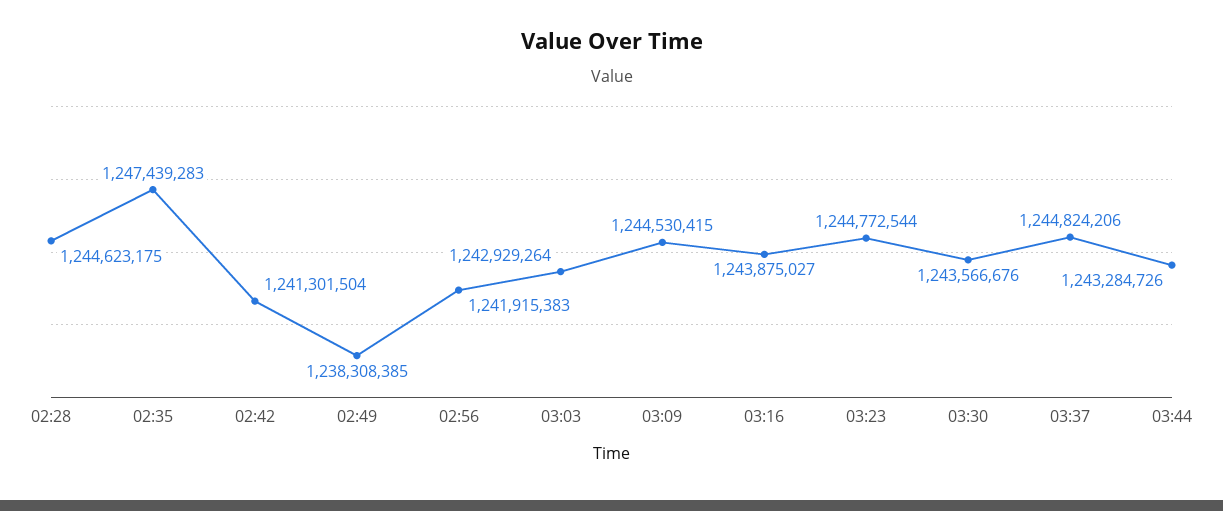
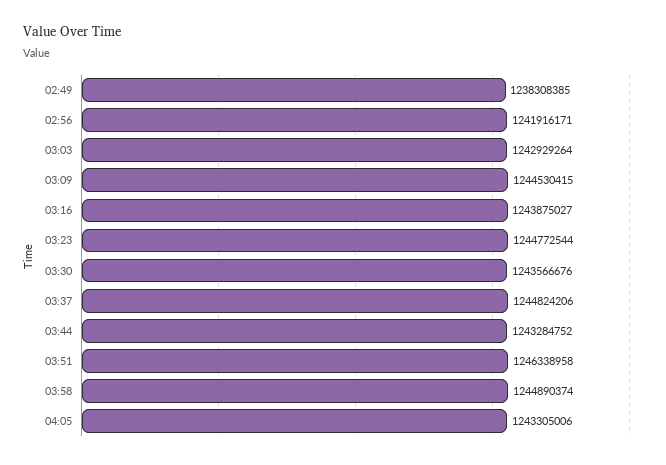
02:28: 1244623175 -> none
02:35: 1247439283 -> none
02:42: 1241301504 -> none
02:56: 1241915383 -> 1241916171
03:44: 1243284726 -> 1243284752
03:51: none -> 1246338958
03:58: none -> 1244890374
04:05: none -> 1243305006

